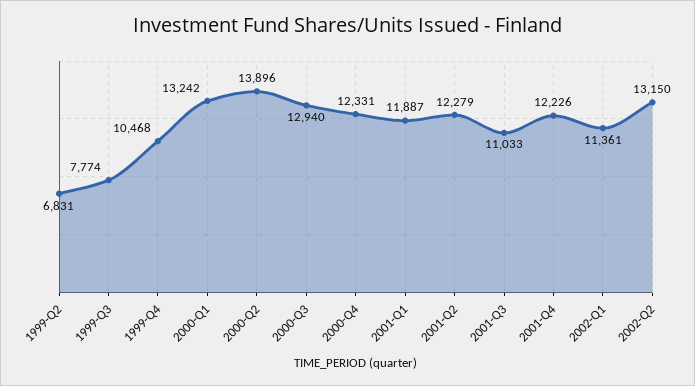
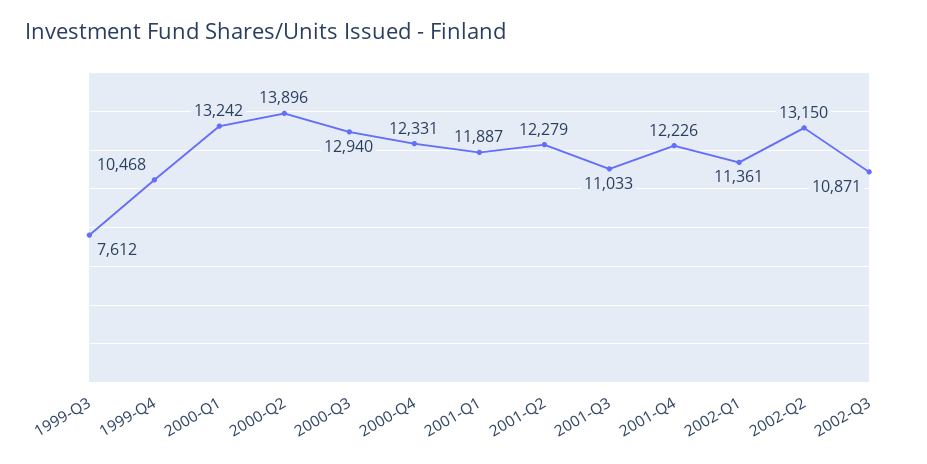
1999-Q2: 6831 -> none
1999-Q3: 7774 -> 7612
2002-Q3: none -> 10871

